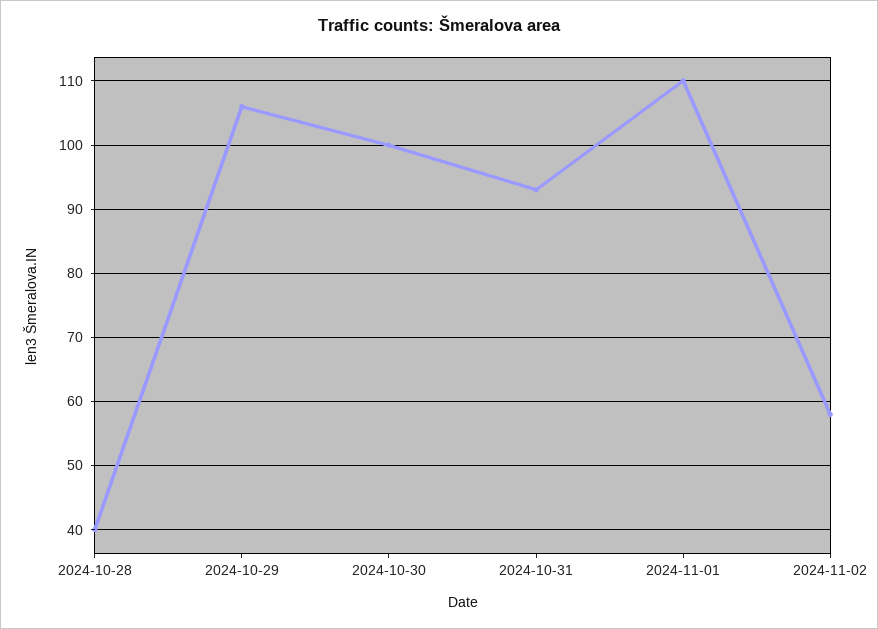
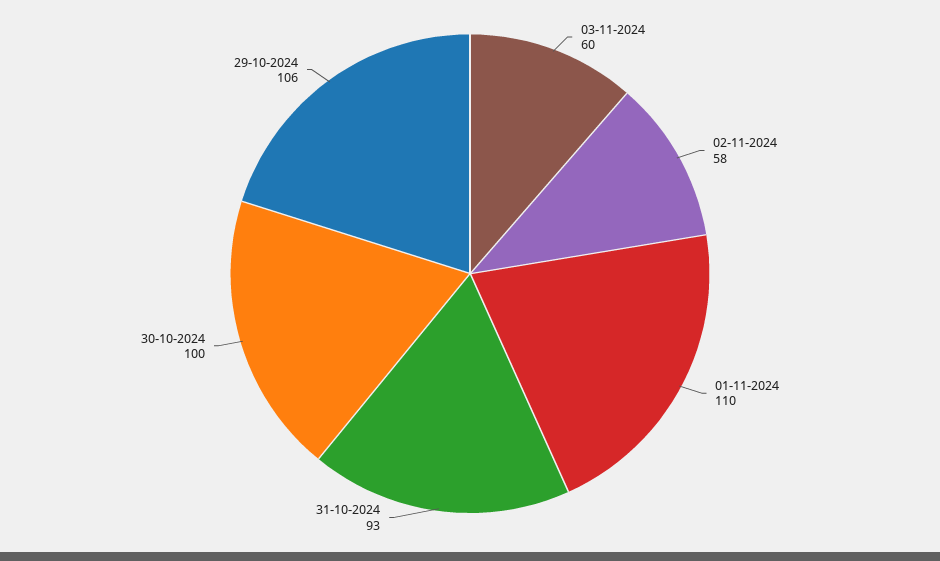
2024-10-28: 40 -> none
03-11-2024: none -> 60

